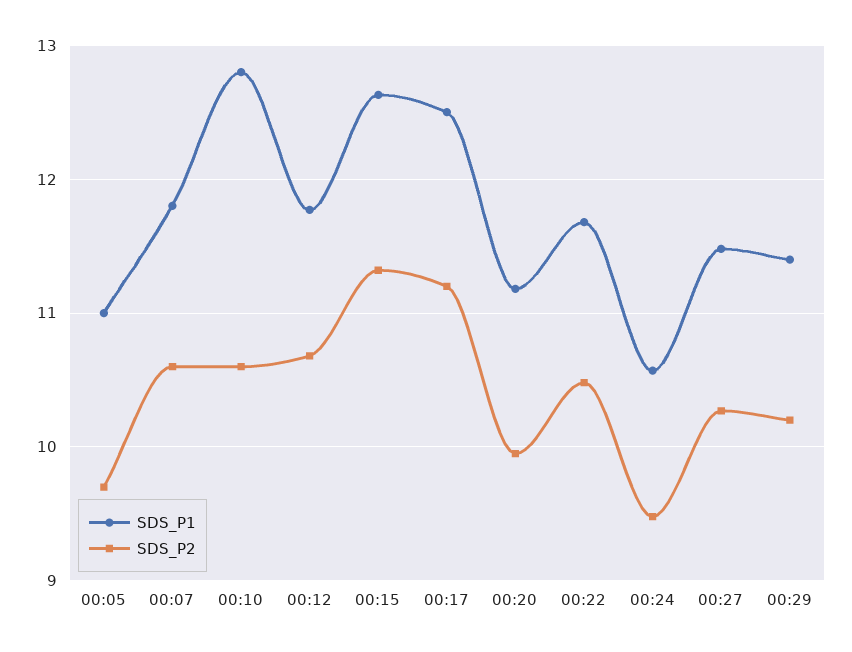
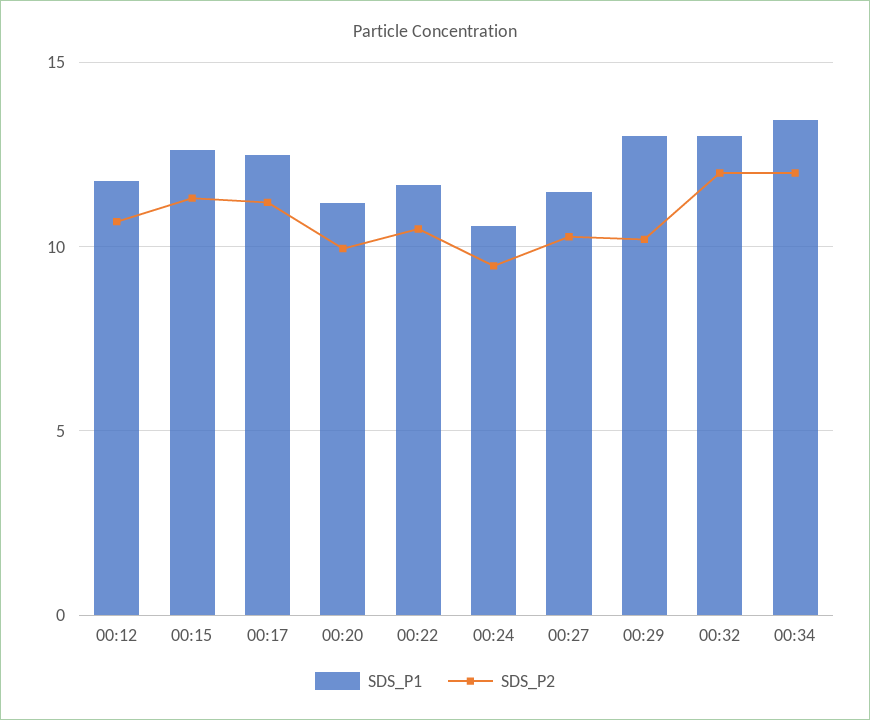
SDS_P1, 00:05: 11 -> none
SDS_P2, 00:05: 9.7 -> none
SDS_P1, 00:07: 11.8 -> none
SDS_P2, 00:07: 10.6 -> none
SDS_P1, 00:10: 12.8 -> none
SDS_P2, 00:10: 10.6 -> none
SDS_P1, 00:29: 11.4 -> 13
SDS_P1, 00:32: none -> 13
SDS_P2, 00:32: none -> 12
SDS_P1, 00:34: none -> 13.5
SDS_P2, 00:34: none -> 12

